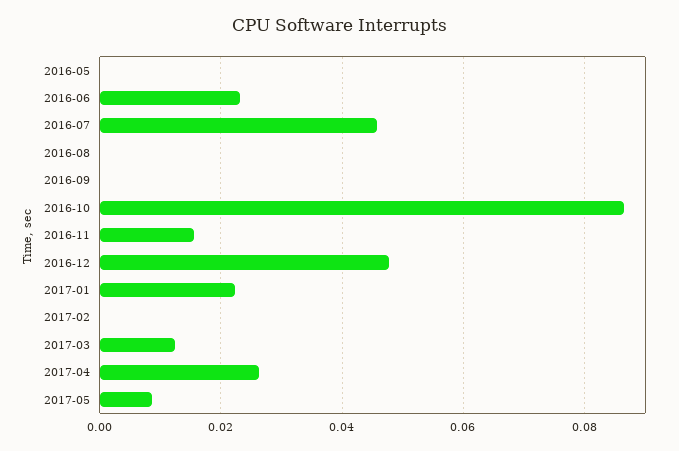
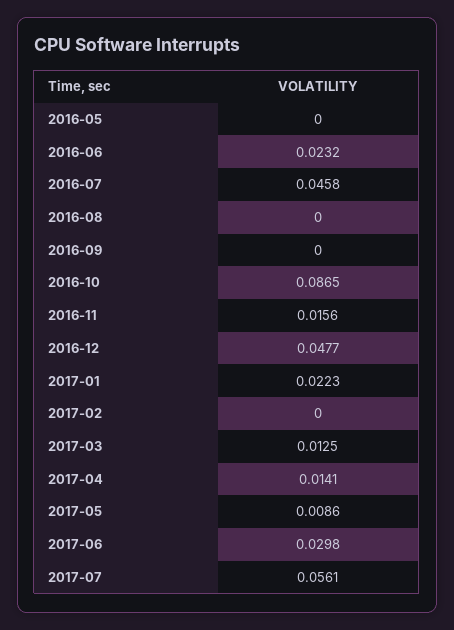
2017-04: 0.026 -> 0.0141
2017-06: none -> 0.0298
2017-07: none -> 0.0561

